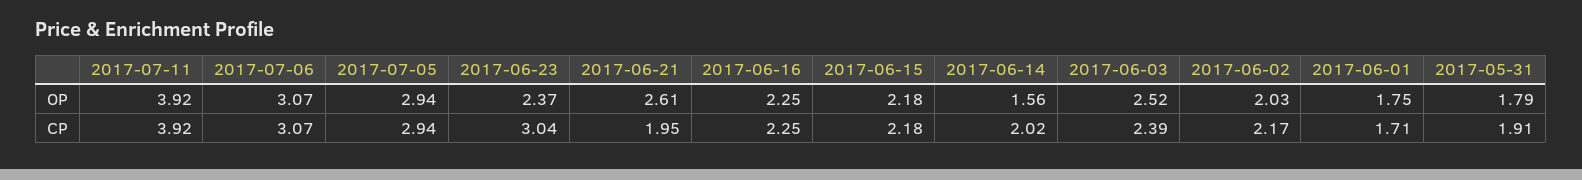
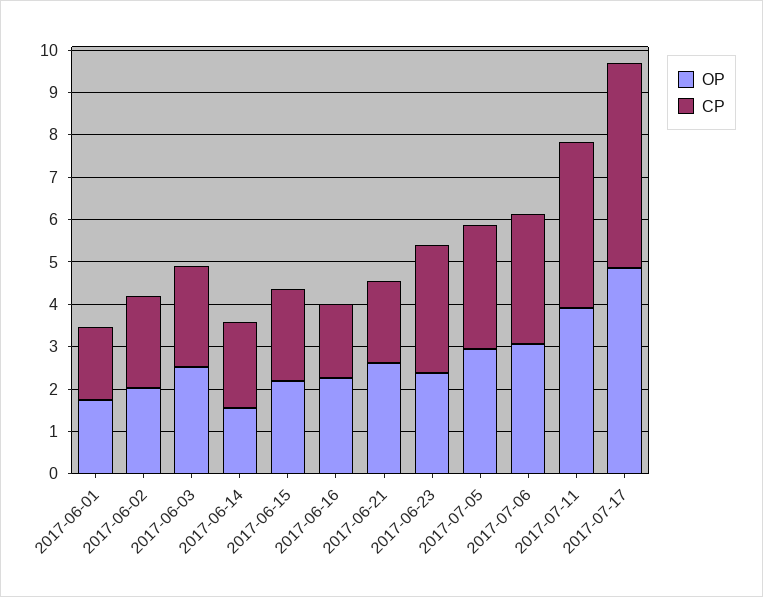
OP, 2017-05-31: 1.79 -> none
CP, 2017-06-16: 2.25 -> 1.8
CP, 2017-05-31: 1.91 -> none
OP, 2017-07-17: none -> 4.8
CP, 2017-07-17: none -> 4.8

